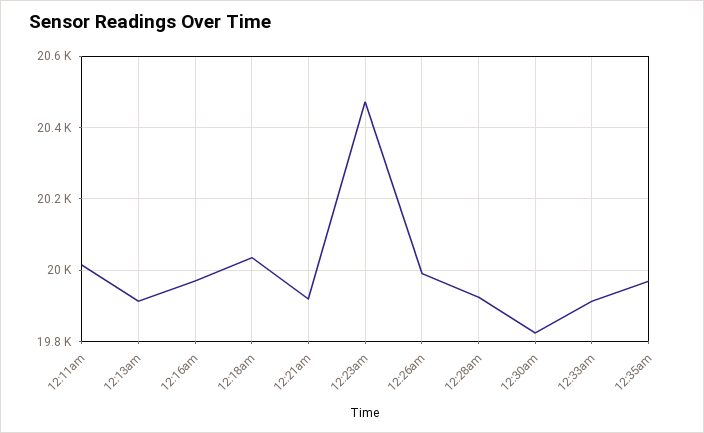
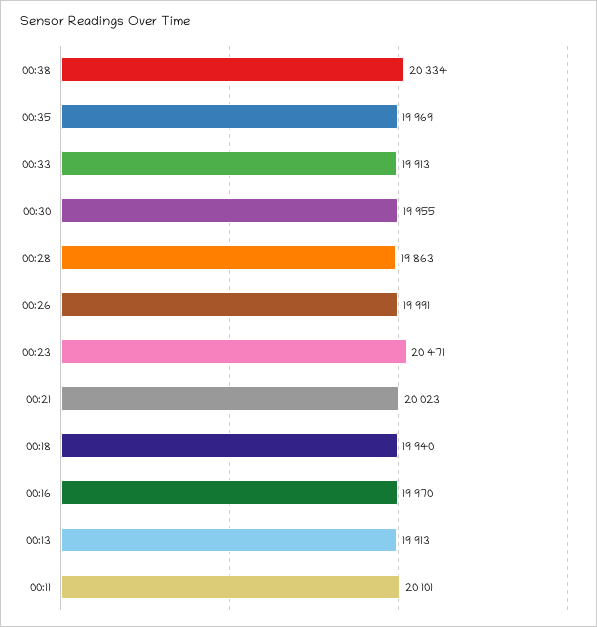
12:11am: 20020 -> 20101
12:18am: 20040 -> 19940
12:21am: 19920 -> 20023
12:28am: 19920 -> 19863
12:30am: 19820 -> 19955
00:38: none -> 20334

